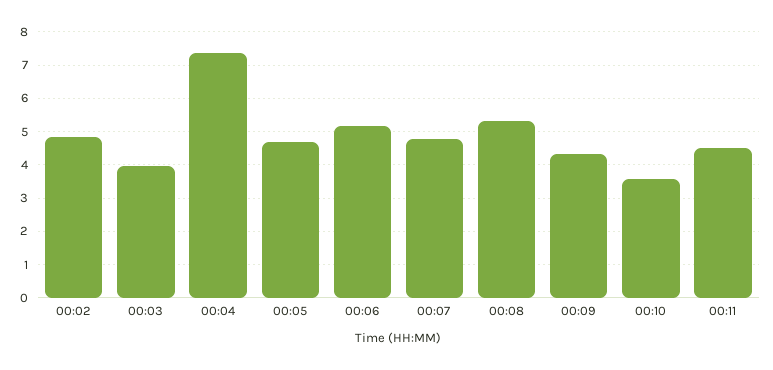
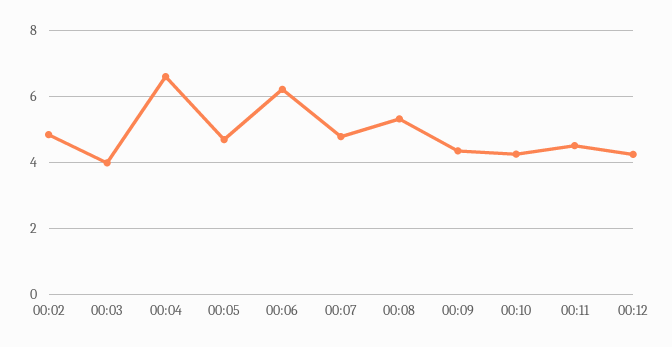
00:04: 7.4 -> 6.6
00:06: 5.2 -> 6.2
00:10: 3.6 -> 4.2
00:12: none -> 4.2

